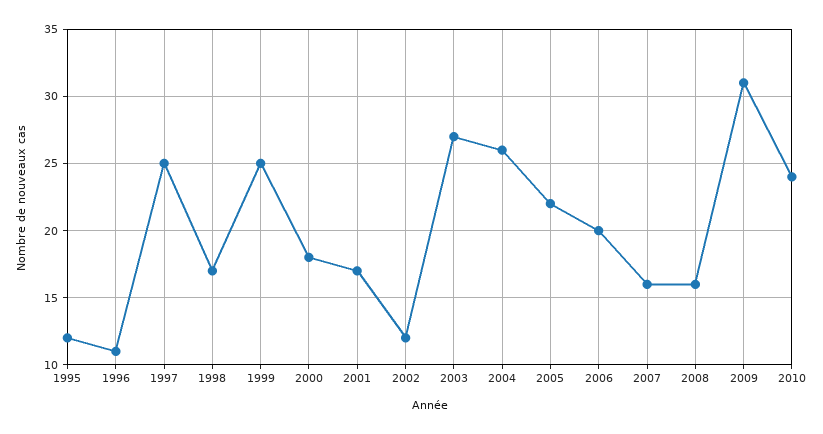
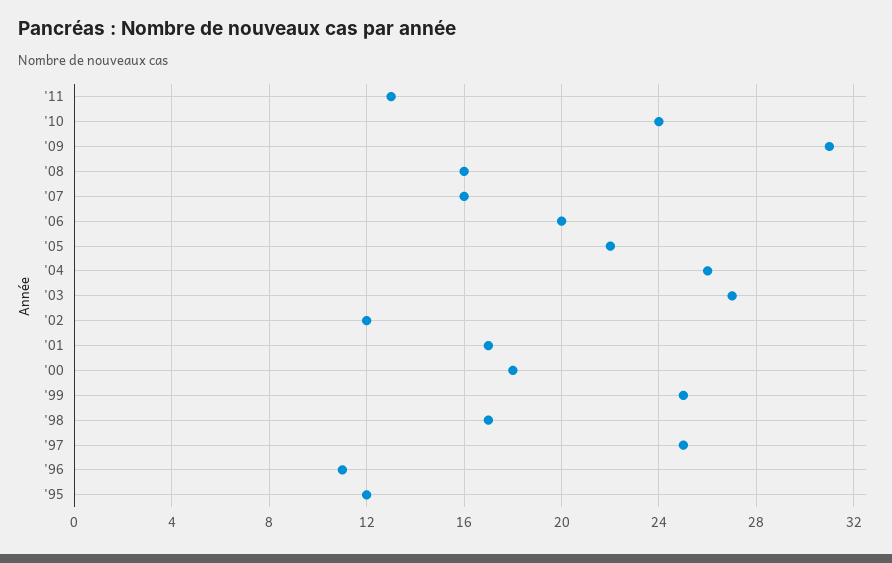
'11: none -> 13

